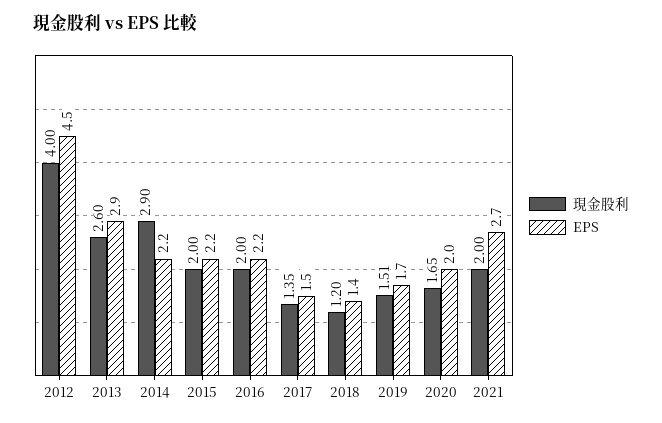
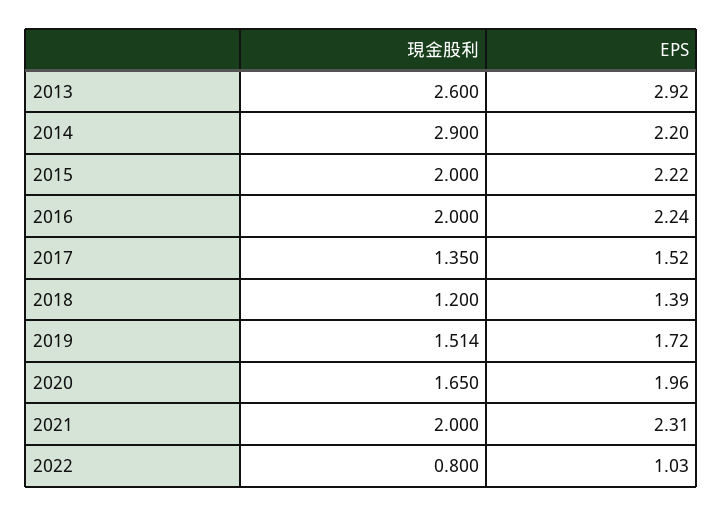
現金股利, 2012: 4 -> none
EPS, 2012: 4.5 -> none
EPS, 2021: 2.7 -> 2.31
現金股利, 2022: none -> 0.8
EPS, 2022: none -> 1.03

